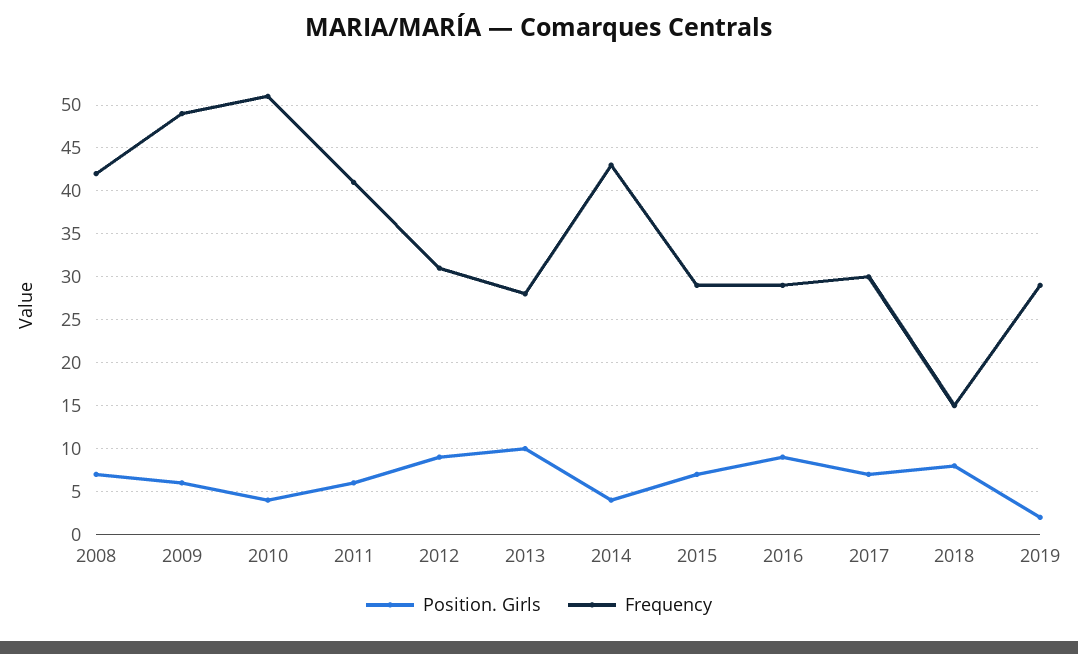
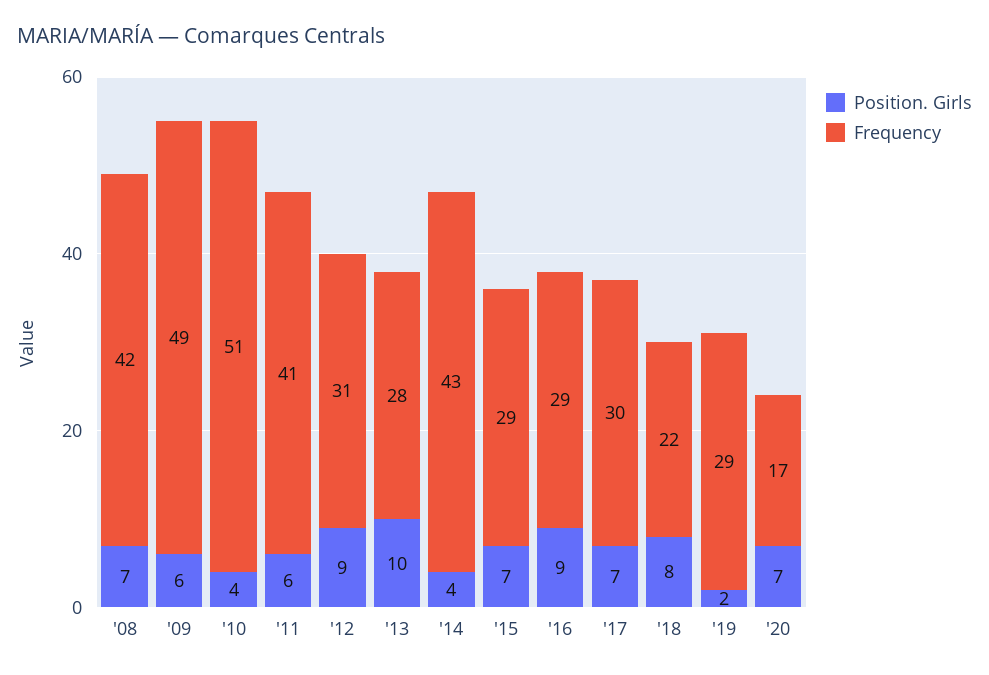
Frequency, 2018: 15 -> 22
Position. Girls, '20: none -> 7
Frequency, '20: none -> 17

